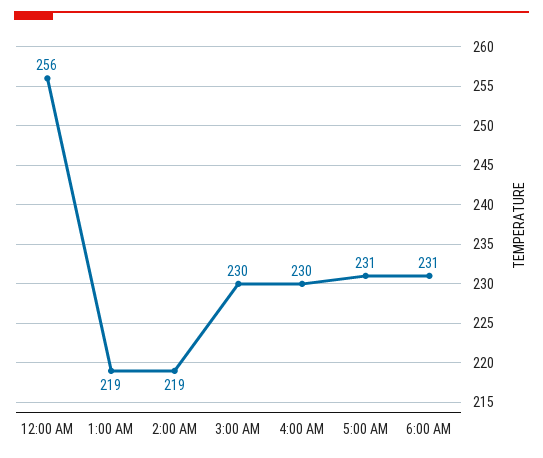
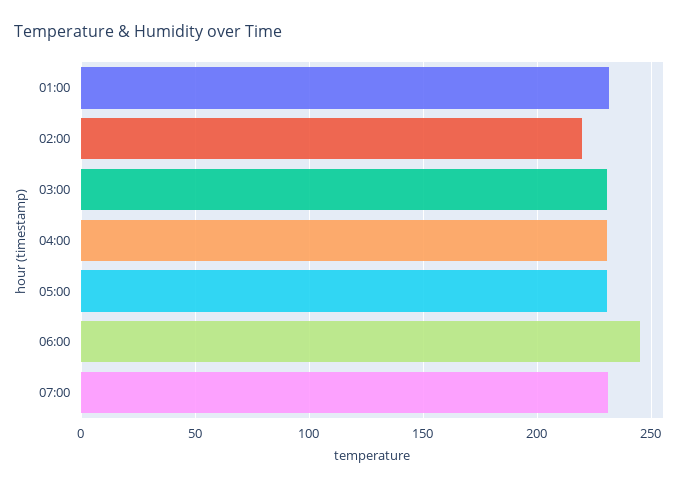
12:00 AM: 256 -> none
1:00 AM: 219 -> 230
6:00 AM: 231 -> 245
07:00: none -> 230

